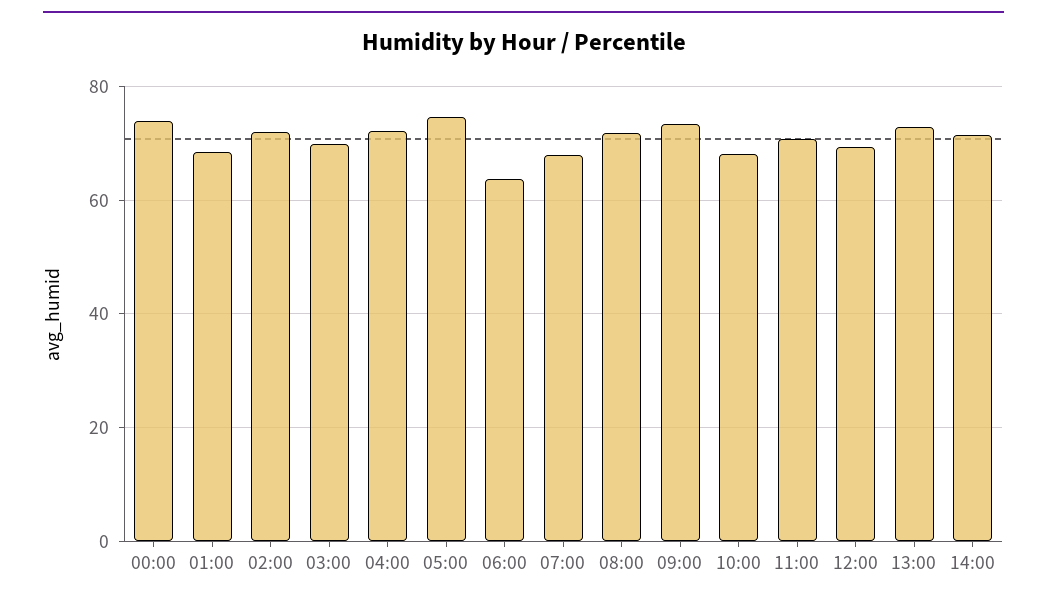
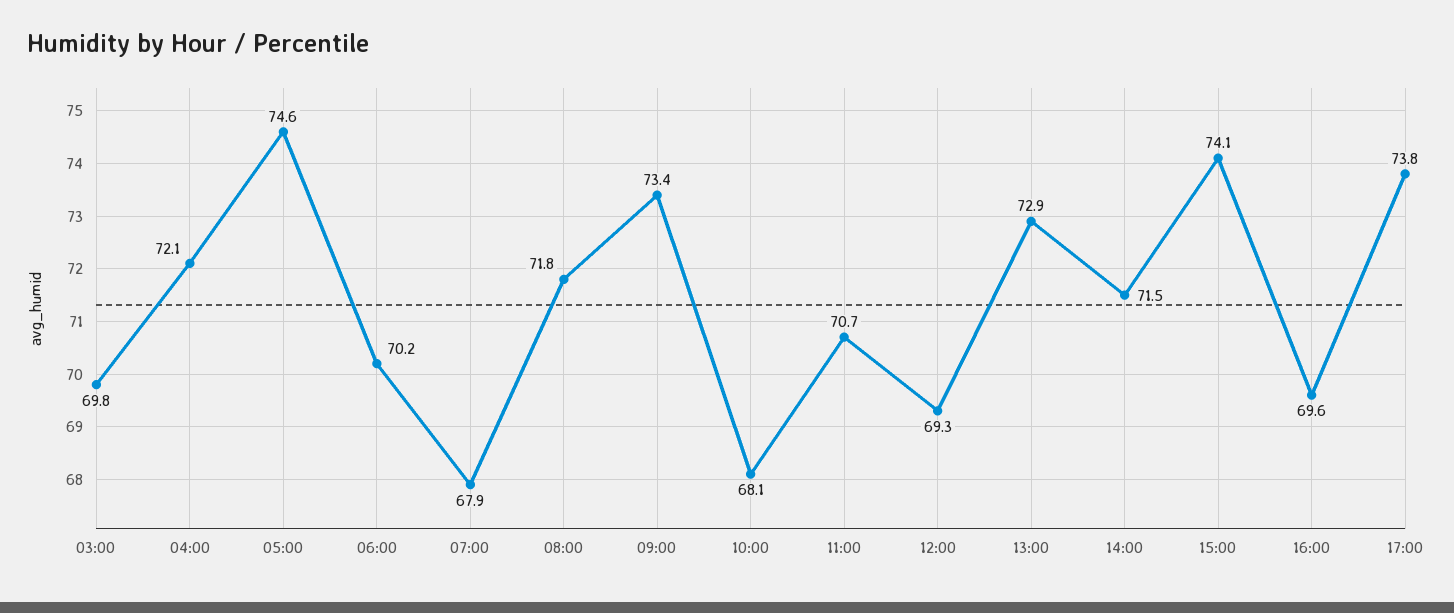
00:00: 74 -> none
01:00: 68 -> none
02:00: 72 -> none
06:00: 64 -> 70.2
15:00: none -> 74.1
16:00: none -> 69.6
17:00: none -> 73.8

